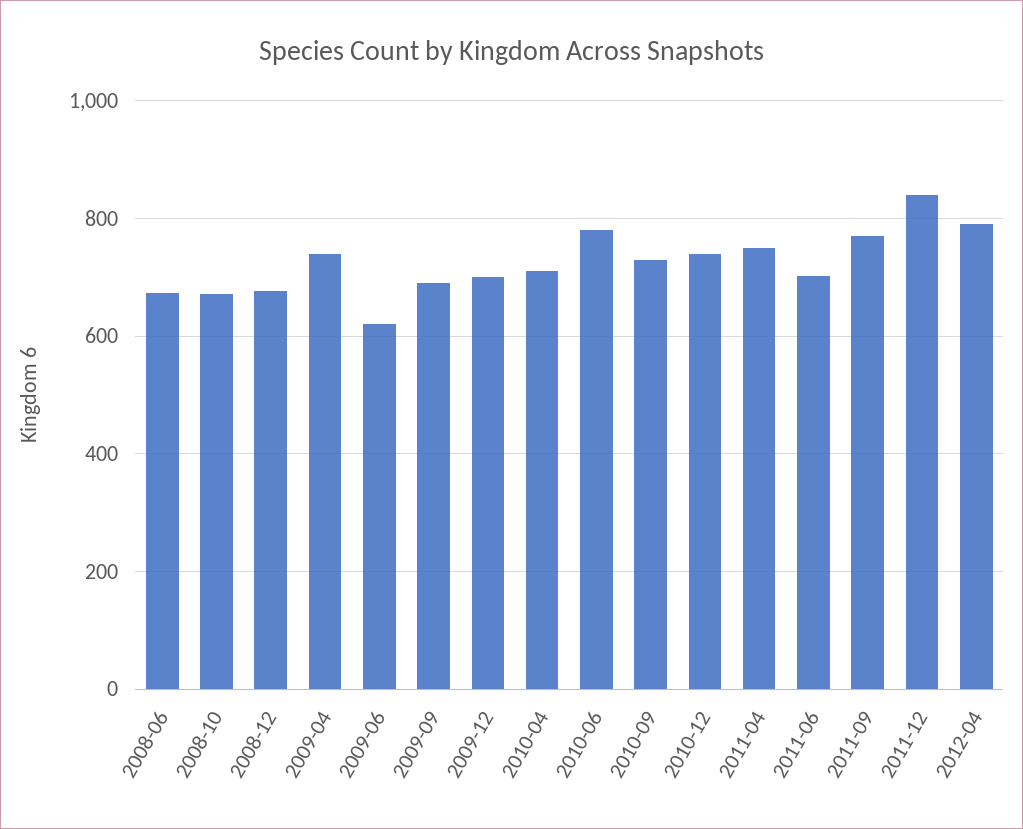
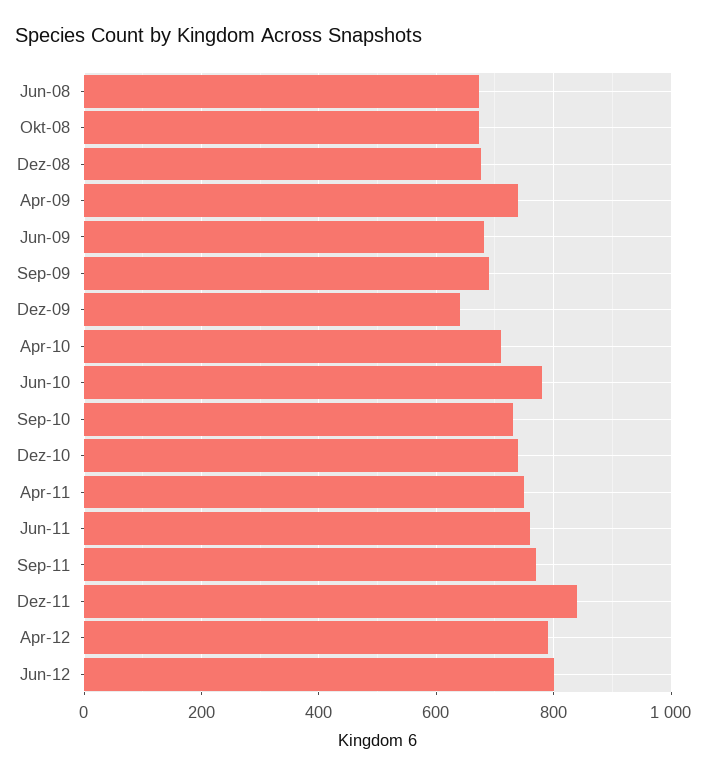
2009-06: 620 -> 680
2009-12: 700 -> 640
2011-06: 700 -> 760
Jun-12: none -> 800

